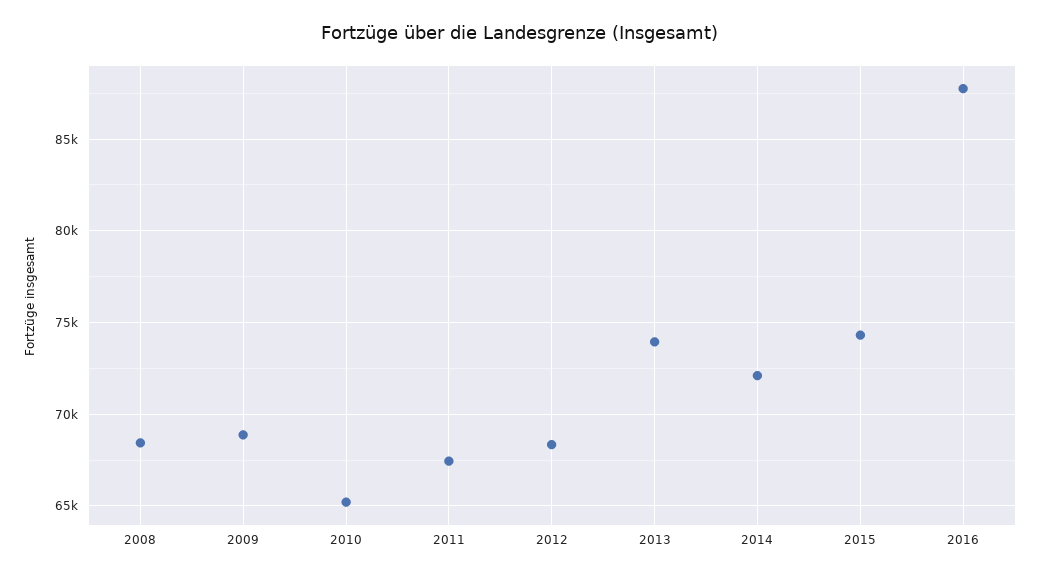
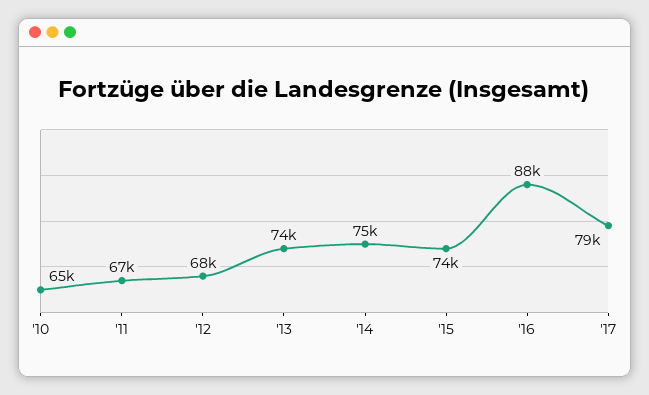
2008: 68500 -> none
2009: 69000 -> none
2014: 72000 -> 75000
'17: none -> 79000

